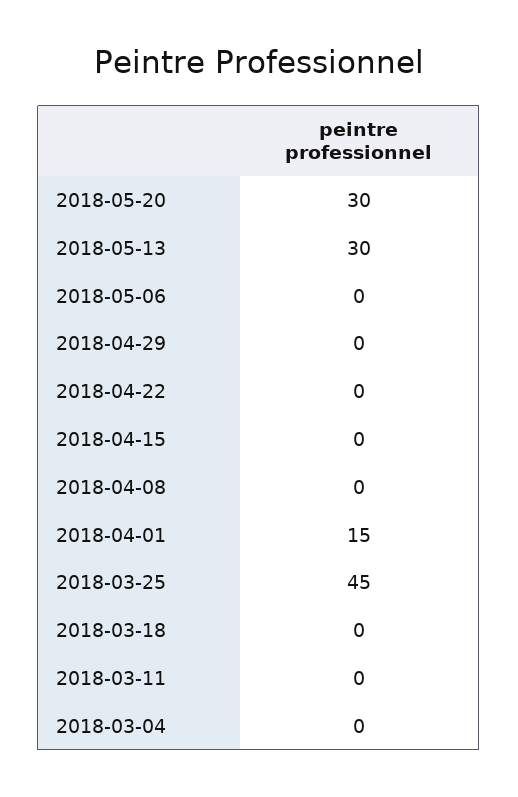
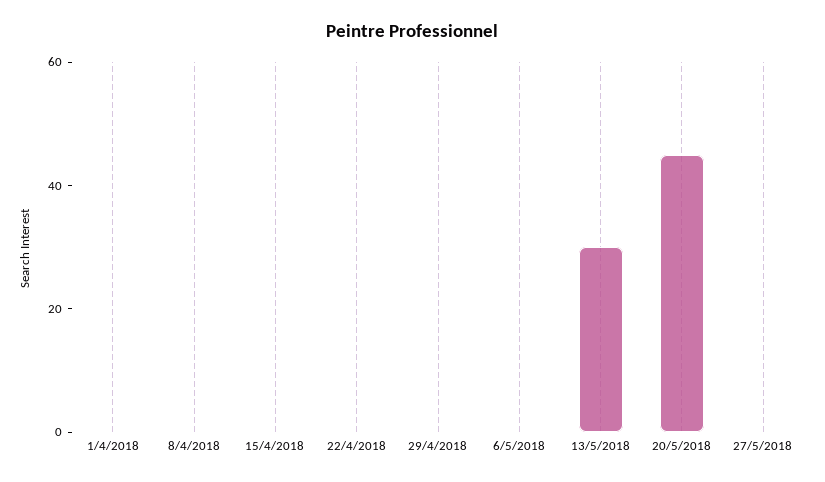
2018-05-20: 30 -> 45
2018-04-01: 15 -> 0
2018-03-25: 45 -> none
2018-03-18: 0 -> none
2018-03-11: 0 -> none
2018-03-04: 0 -> none
27/5/2018: none -> 0

